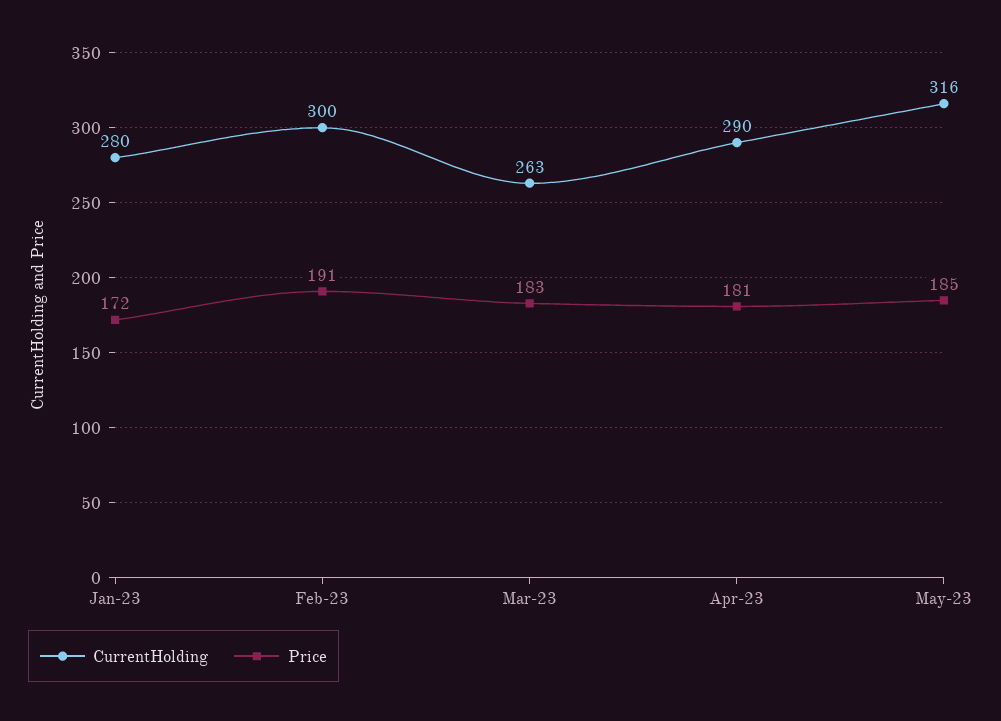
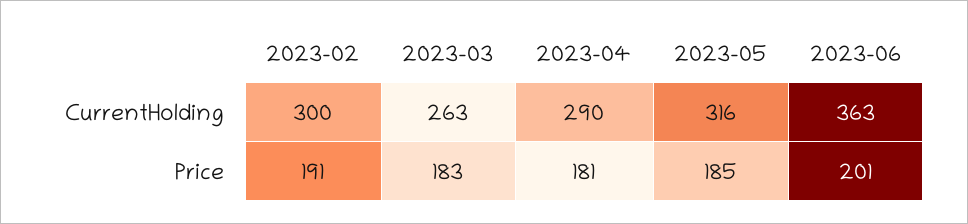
CurrentHolding, Jan-23: 280 -> none
Price, Jan-23: 172 -> none
CurrentHolding, 2023-06: none -> 363
Price, 2023-06: none -> 201

